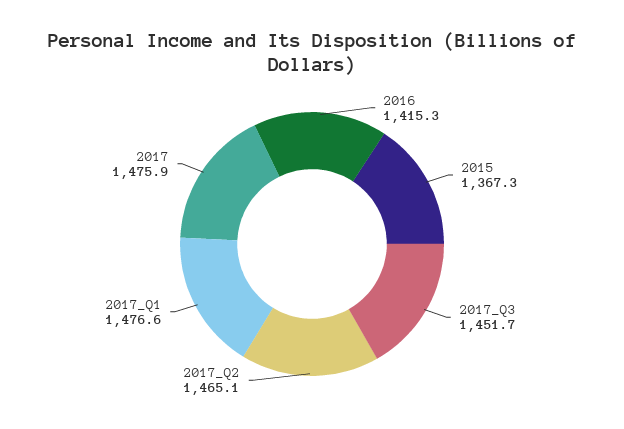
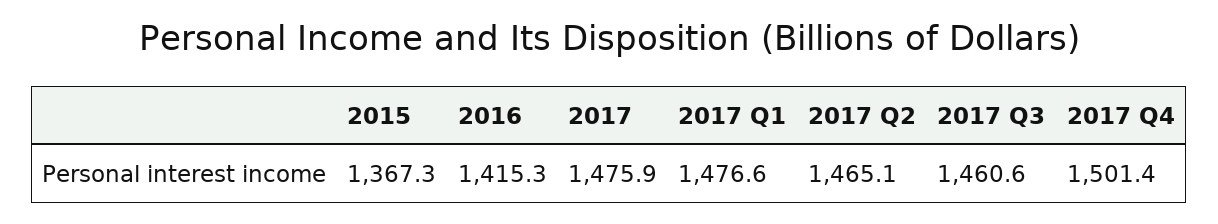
2017_Q3: 1451.7 -> 1460.6
2017 Q4: none -> 1501.4

